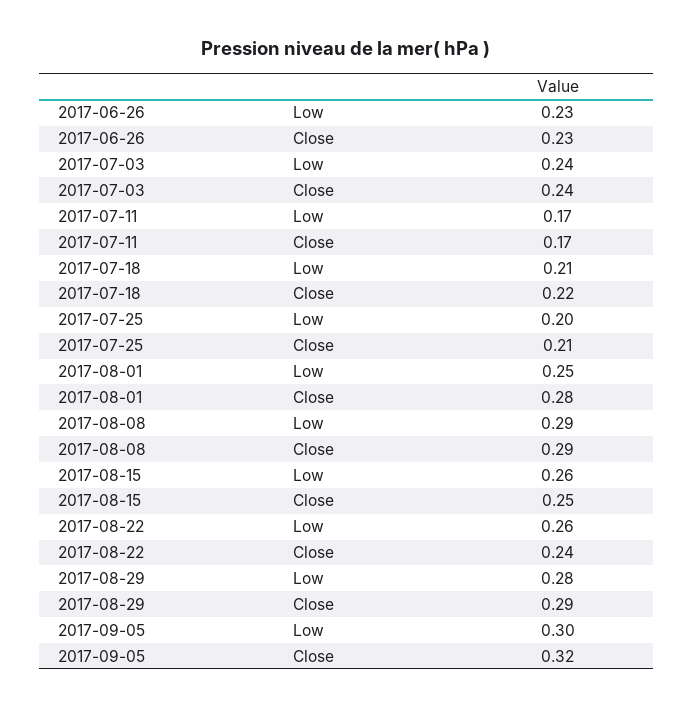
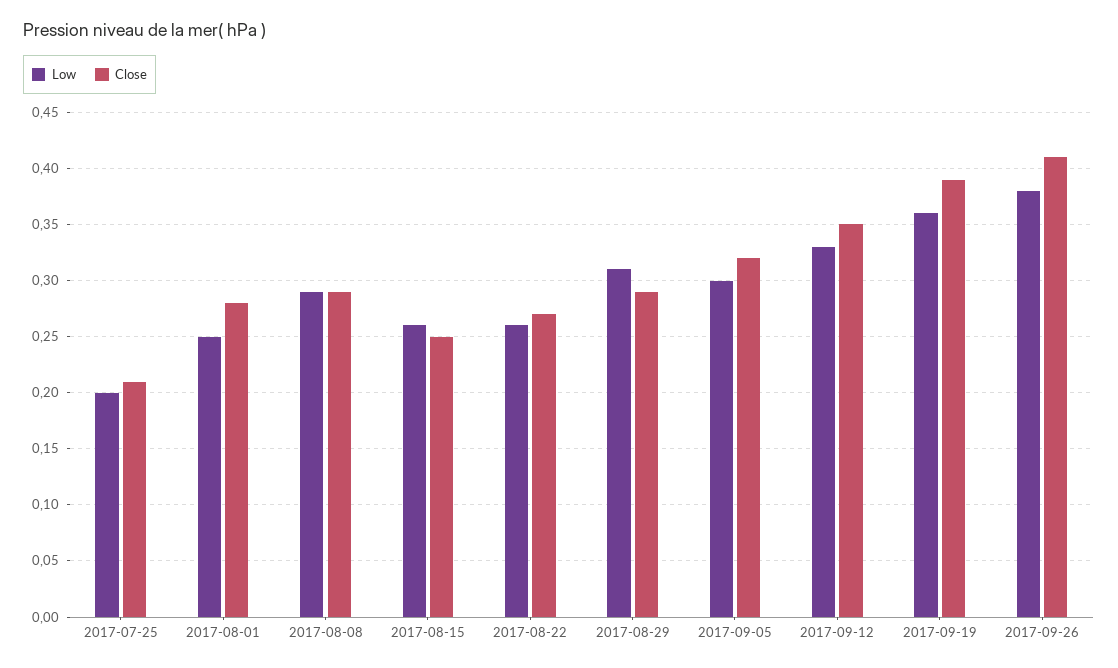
Low, 2017-06-26: 0.23 -> none
Close, 2017-06-26: 0.23 -> none
Low, 2017-07-03: 0.24 -> none
Close, 2017-07-03: 0.24 -> none
Low, 2017-07-11: 0.17 -> none
Close, 2017-07-11: 0.17 -> none
Low, 2017-07-18: 0.21 -> none
Close, 2017-07-18: 0.22 -> none
Close, 2017-08-22: 0.24 -> 0.27
Low, 2017-08-29: 0.28 -> 0.31
Low, 2017-09-12: none -> 0.33
Close, 2017-09-12: none -> 0.35
Low, 2017-09-19: none -> 0.36
Close, 2017-09-19: none -> 0.39
Low, 2017-09-26: none -> 0.38
Close, 2017-09-26: none -> 0.41

